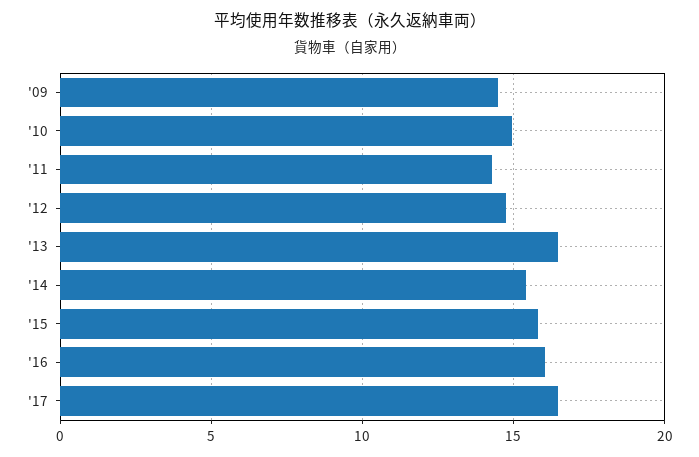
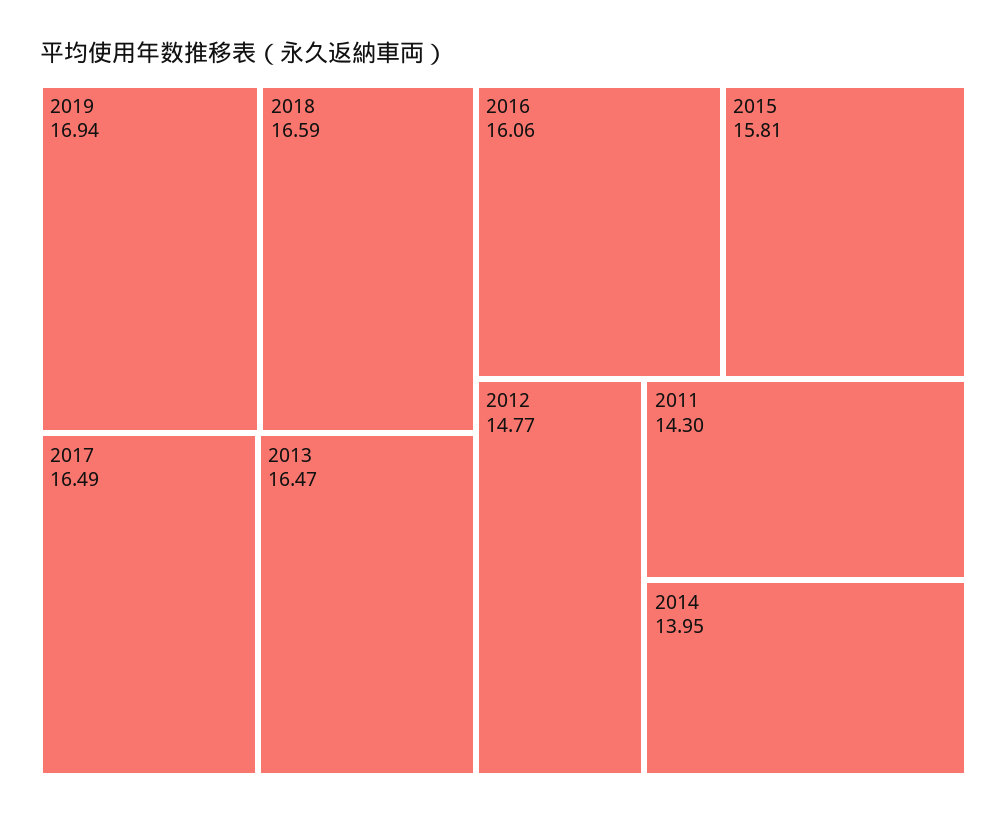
'09: 14.5 -> none
'10: 15 -> none
'14: 15.5 -> 13.95
2019: none -> 16.94
2018: none -> 16.59

